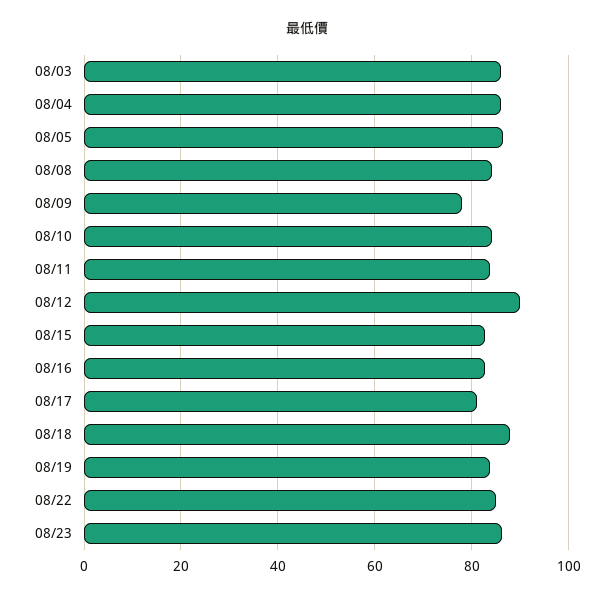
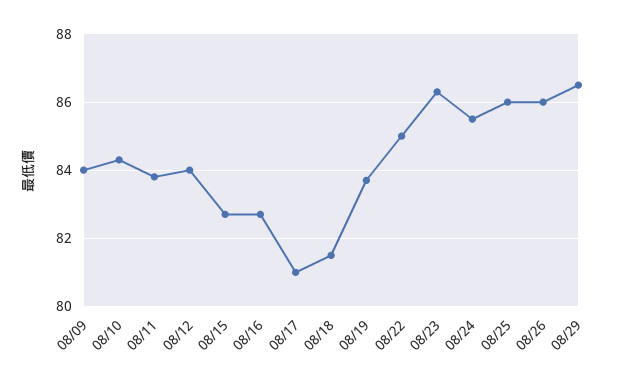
08/03: 86 -> none
08/04: 86 -> none
08/05: 86 -> none
08/08: 84 -> none
08/09: 78 -> 84
08/12: 90 -> 84
08/18: 88 -> 81.5
08/24: none -> 85.5
08/25: none -> 86
08/26: none -> 86
08/29: none -> 86.5

